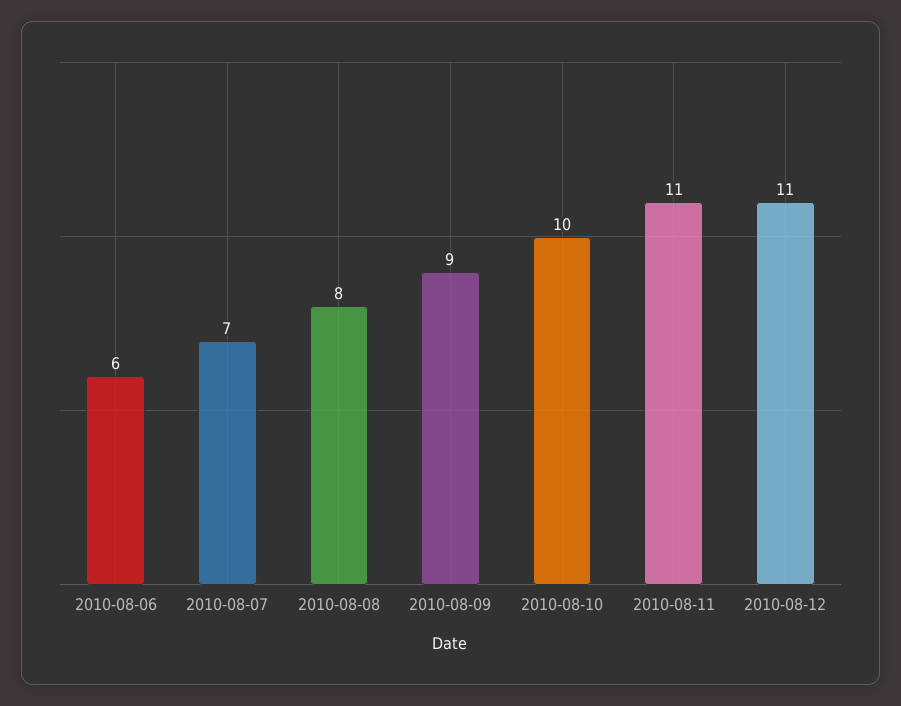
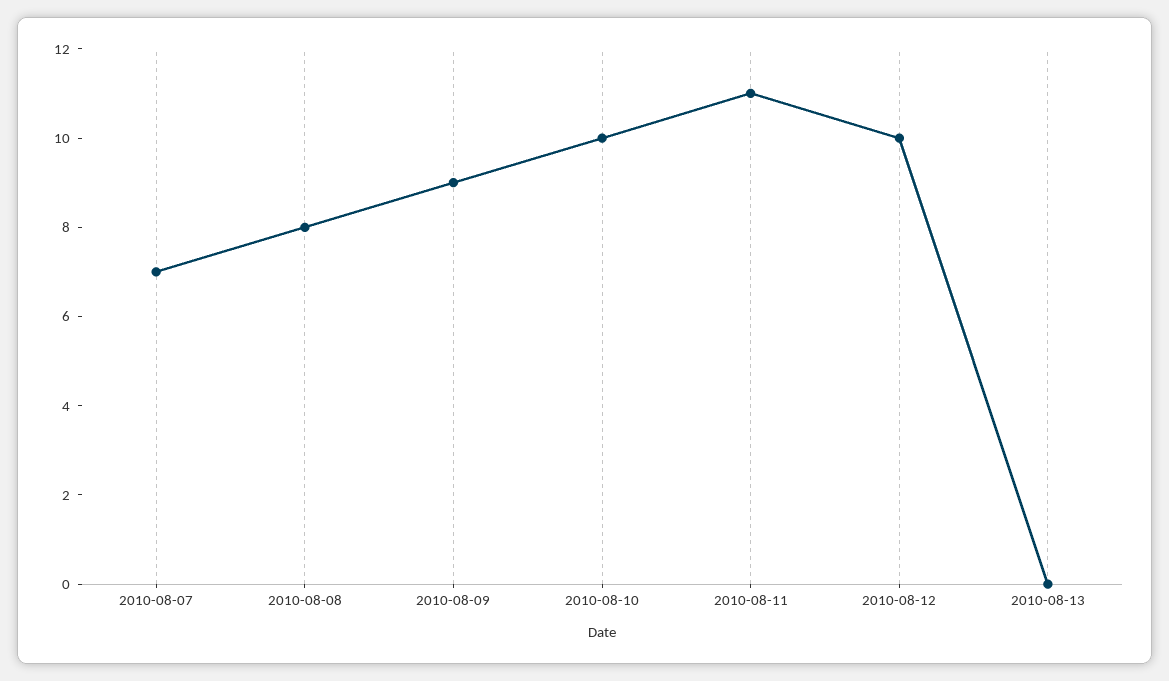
2010-08-06: 6 -> none
2010-08-12: 11 -> 10
2010-08-13: none -> 0

